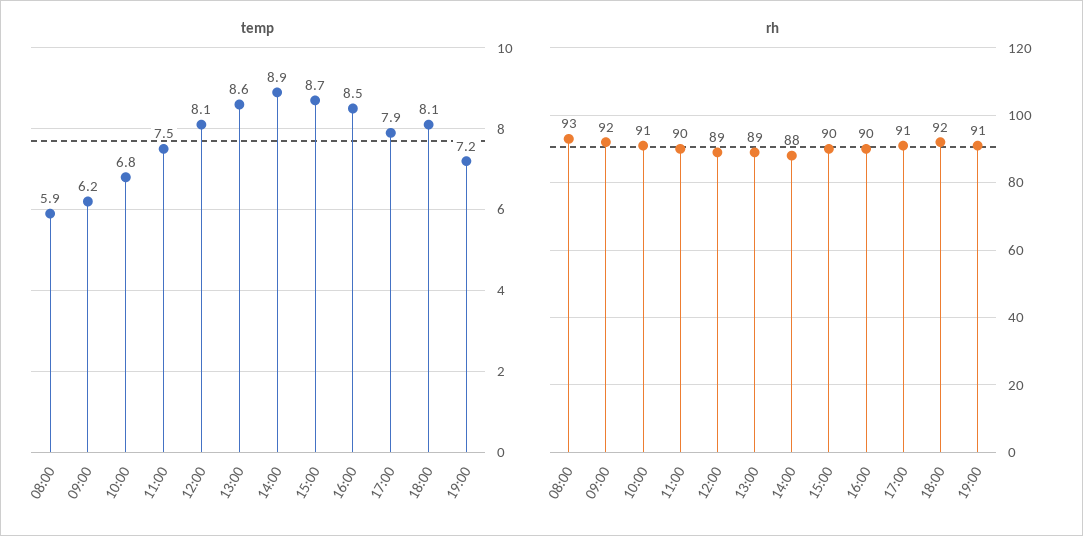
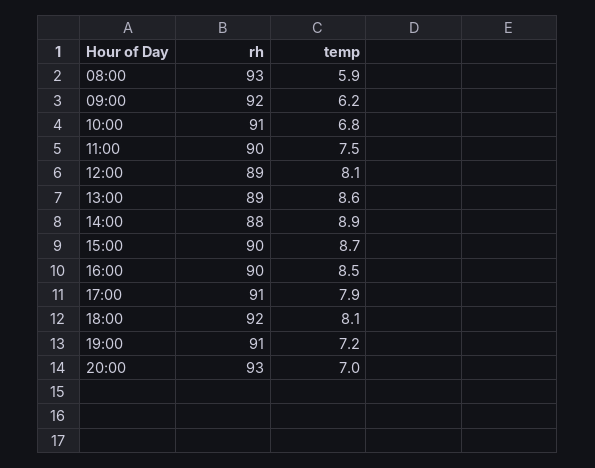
rh, 20:00: none -> 93
temp, 20:00: none -> 7

